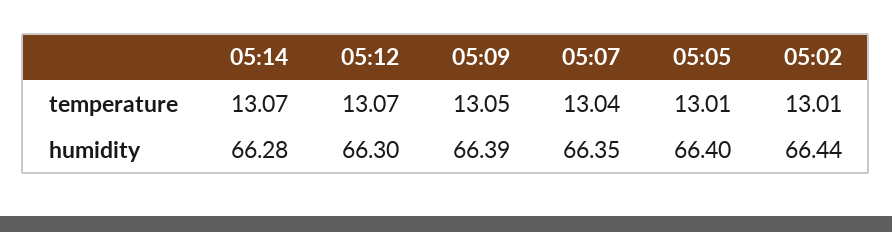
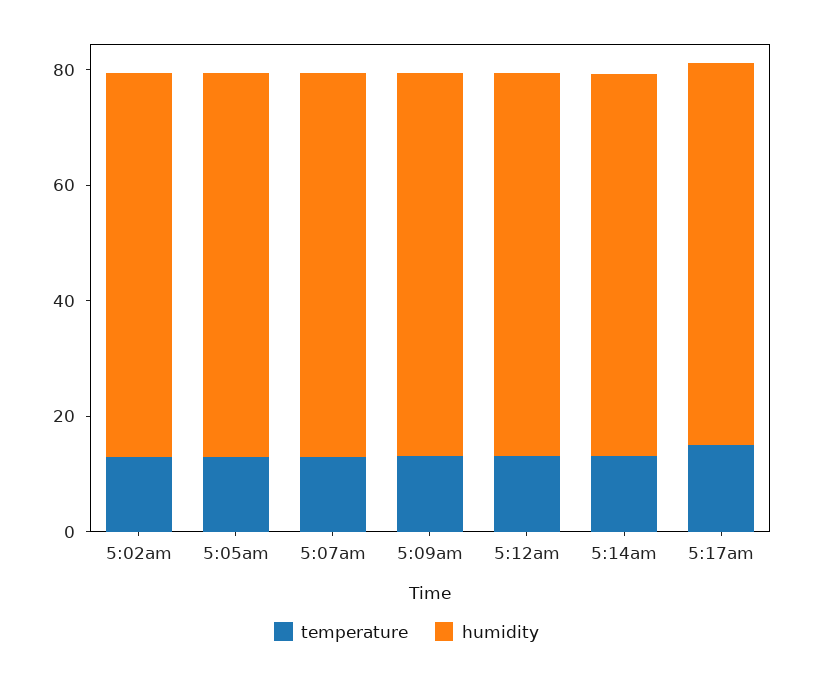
temperature, 5:17am: none -> 15
humidity, 5:17am: none -> 65

